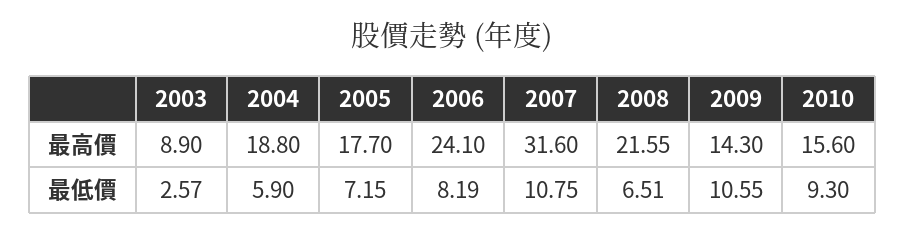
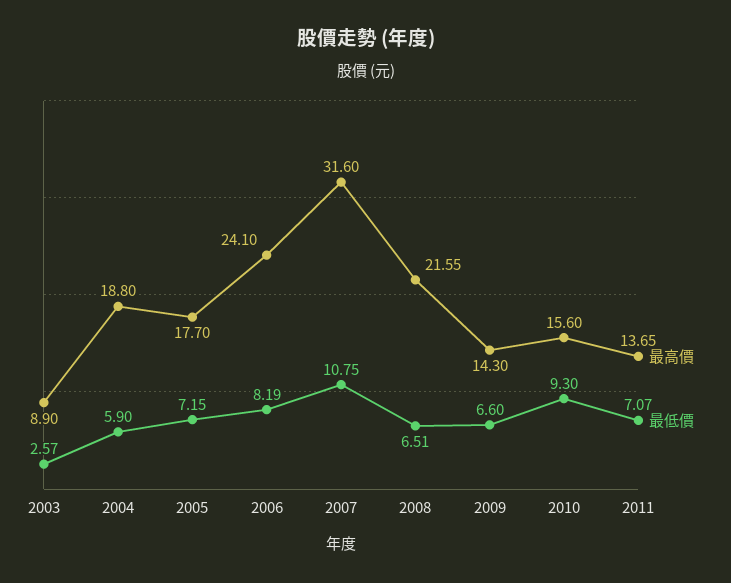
最低價, 2009: 10.55 -> 6.6
最高價, 2011: none -> 13.65
最低價, 2011: none -> 7.07

